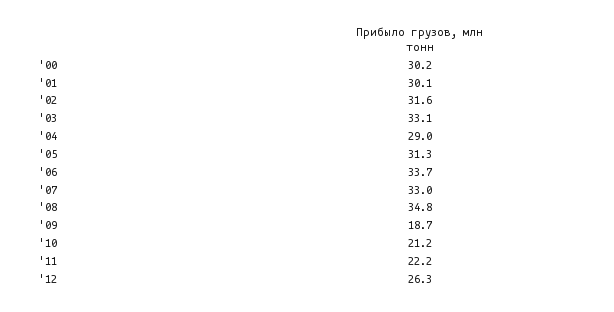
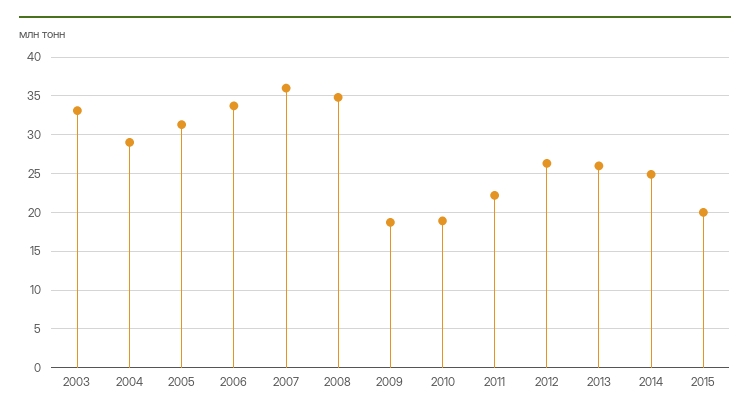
'00: 30.2 -> none
'01: 30.1 -> none
'02: 31.6 -> none
'07: 33 -> 36
'10: 21.2 -> 19
2013: none -> 26
2014: none -> 25
2015: none -> 20

